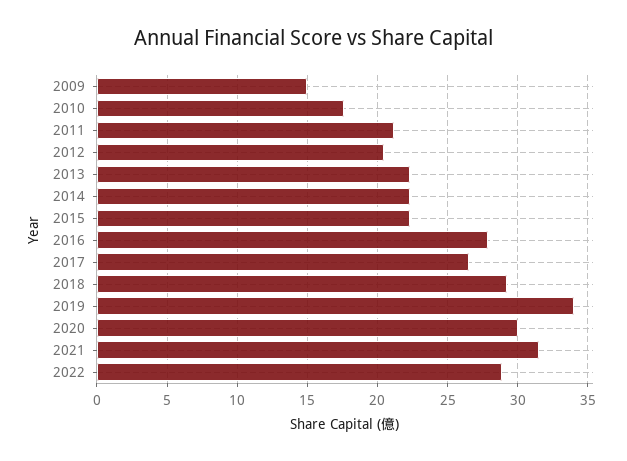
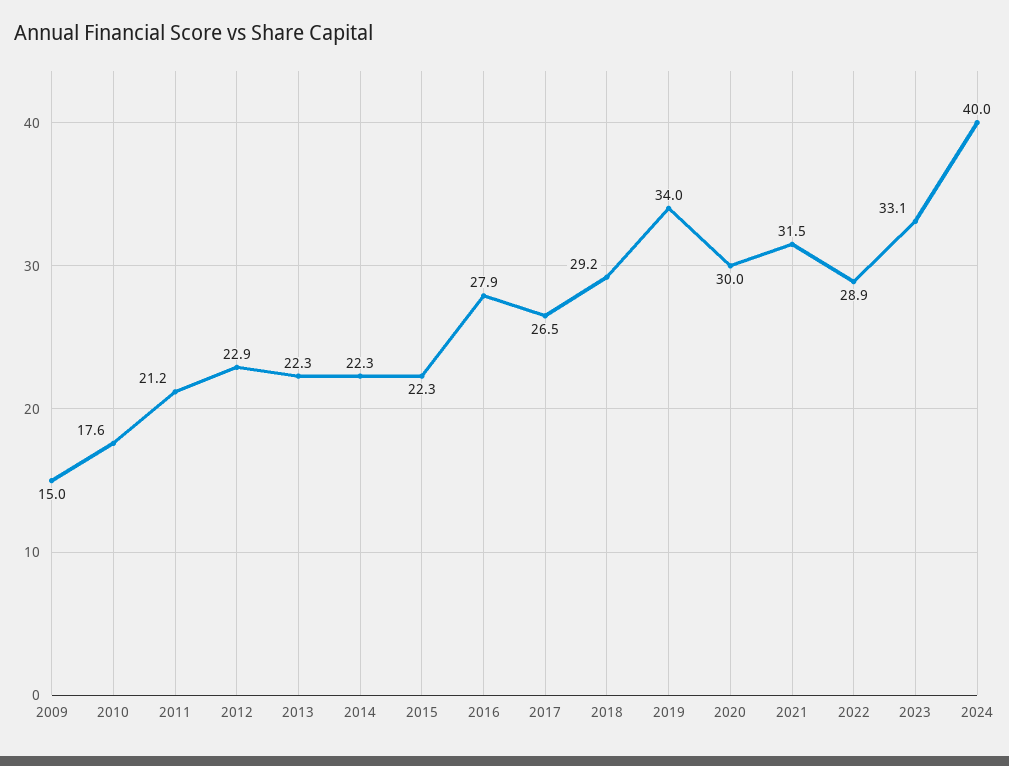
2012: 20.5 -> 22.9
2023: none -> 33.1
2024: none -> 40

